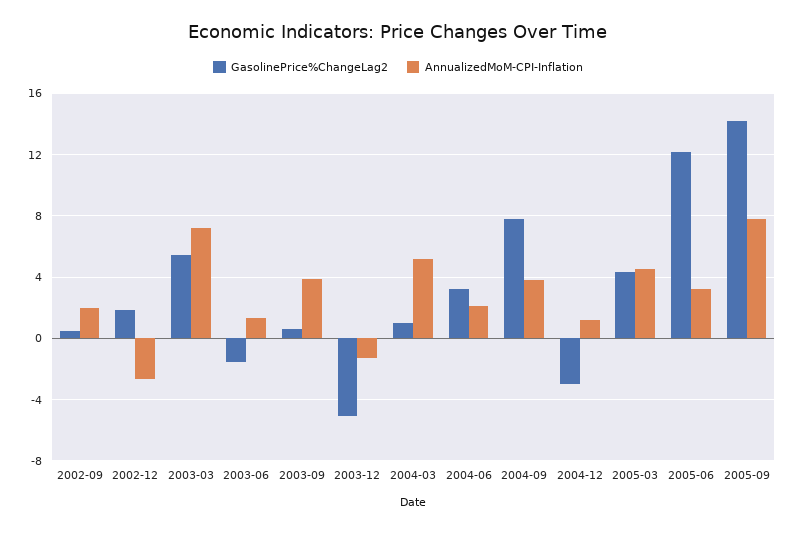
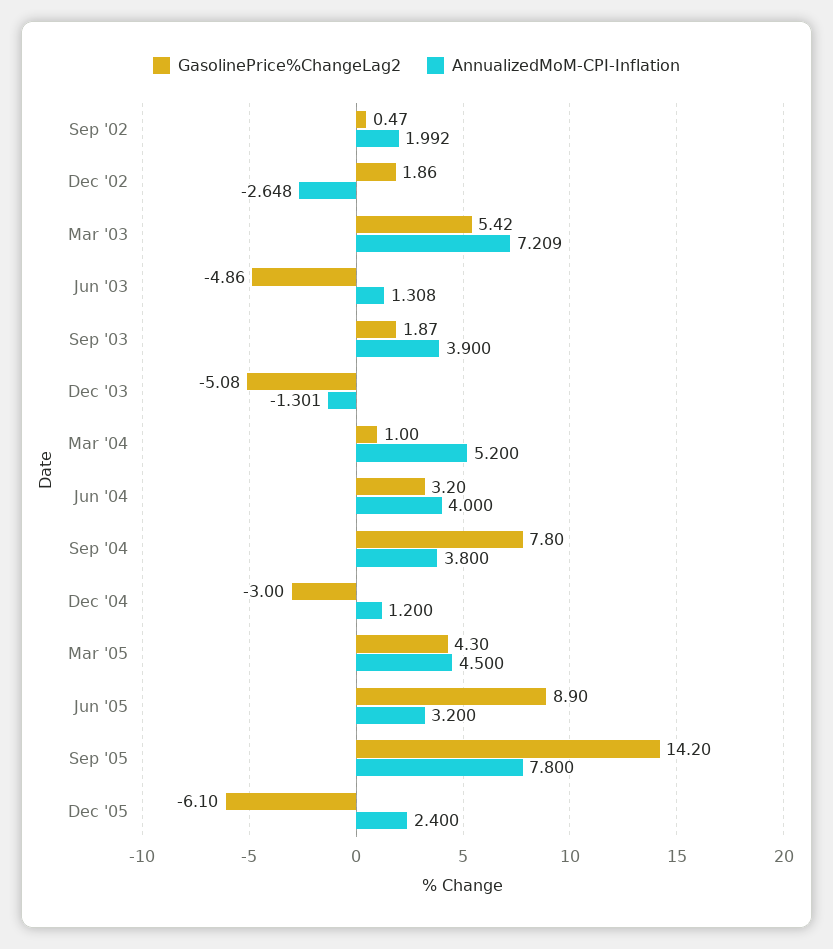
GasolinePrice%ChangeLag2, 2003-06: -1.5 -> -4.86
GasolinePrice%ChangeLag2, 2003-09: 0.5 -> 1.87
AnnualizedMoM-CPI-Inflation, 2004-06: 2 -> 4
GasolinePrice%ChangeLag2, 2005-06: 12 -> 8.9
GasolinePrice%ChangeLag2, Dec '05: none -> -6.1
AnnualizedMoM-CPI-Inflation, Dec '05: none -> 2.4

